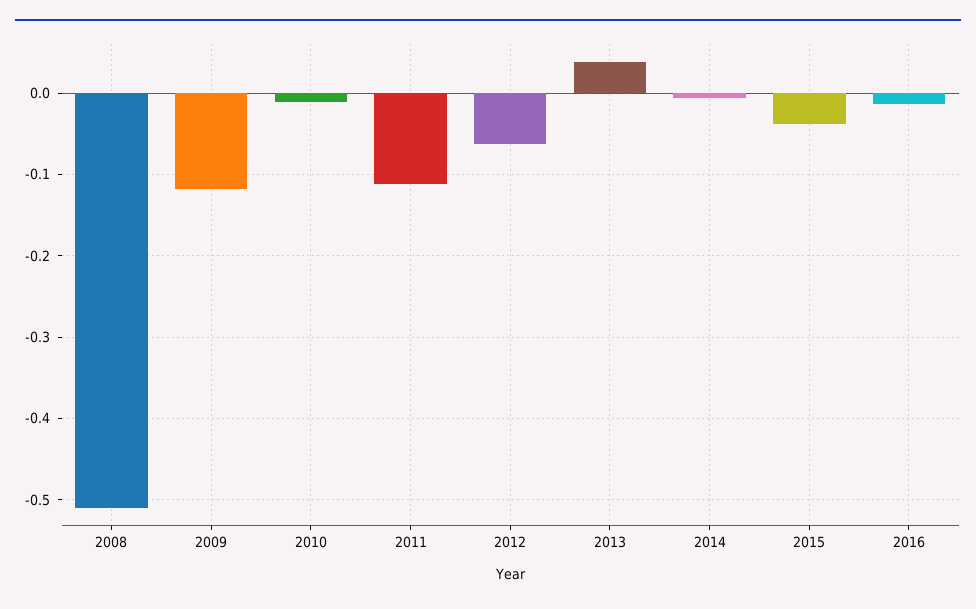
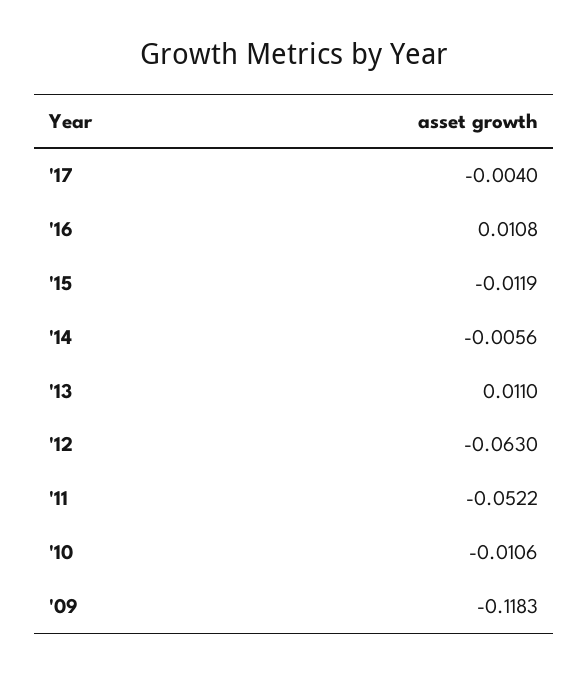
2008: -0.51 -> none
2011: -0.11 -> -0.0522
2013: 0.04 -> 0.011
2015: -0.04 -> -0.0119
2016: -0.01 -> 0.0108
'17: none -> -0.004

